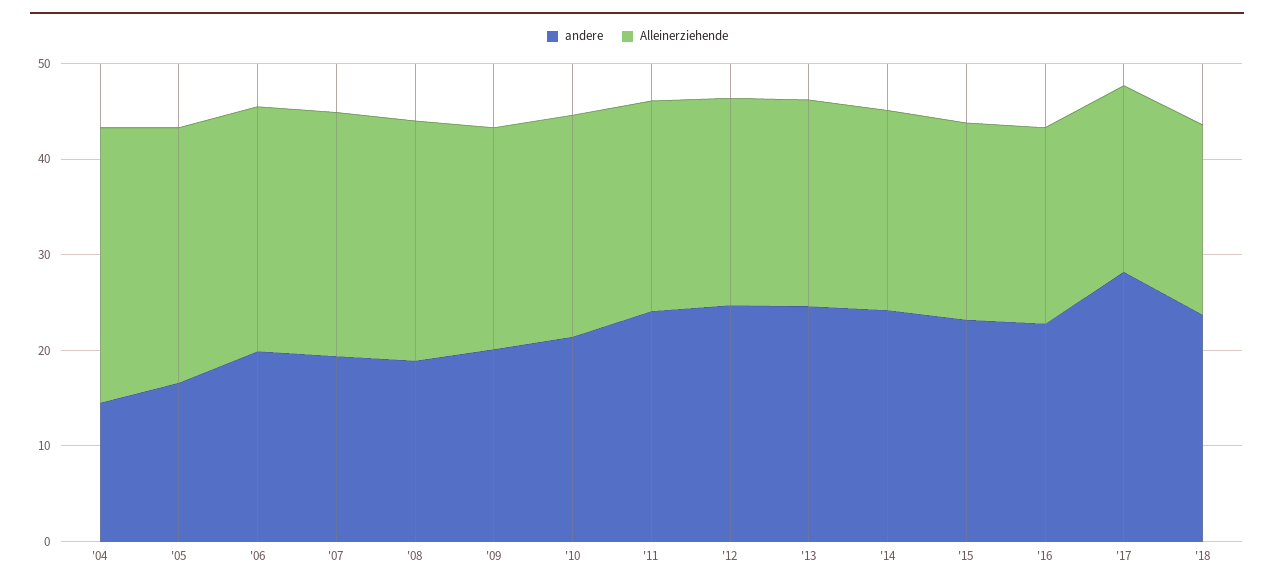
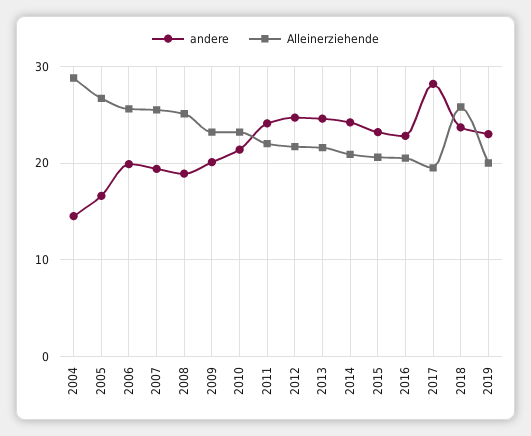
Alleinerziehende, '18: 20 -> 26
andere, 2019: none -> 23
Alleinerziehende, 2019: none -> 20

